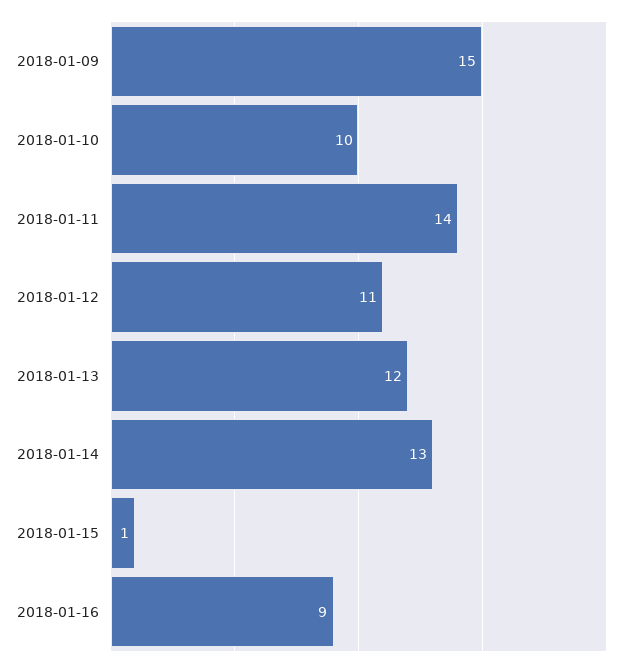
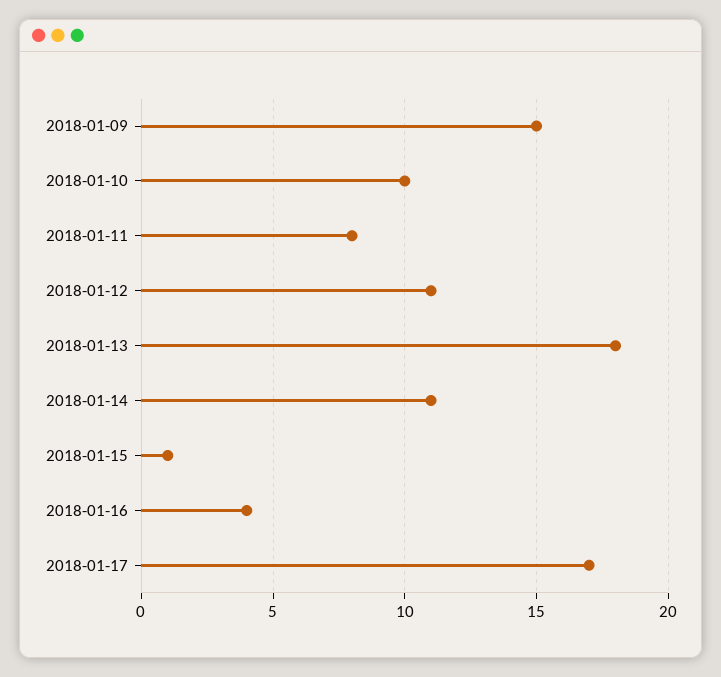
2018-01-11: 14 -> 8
2018-01-13: 12 -> 18
2018-01-14: 13 -> 11
2018-01-16: 9 -> 4
2018-01-17: none -> 17

